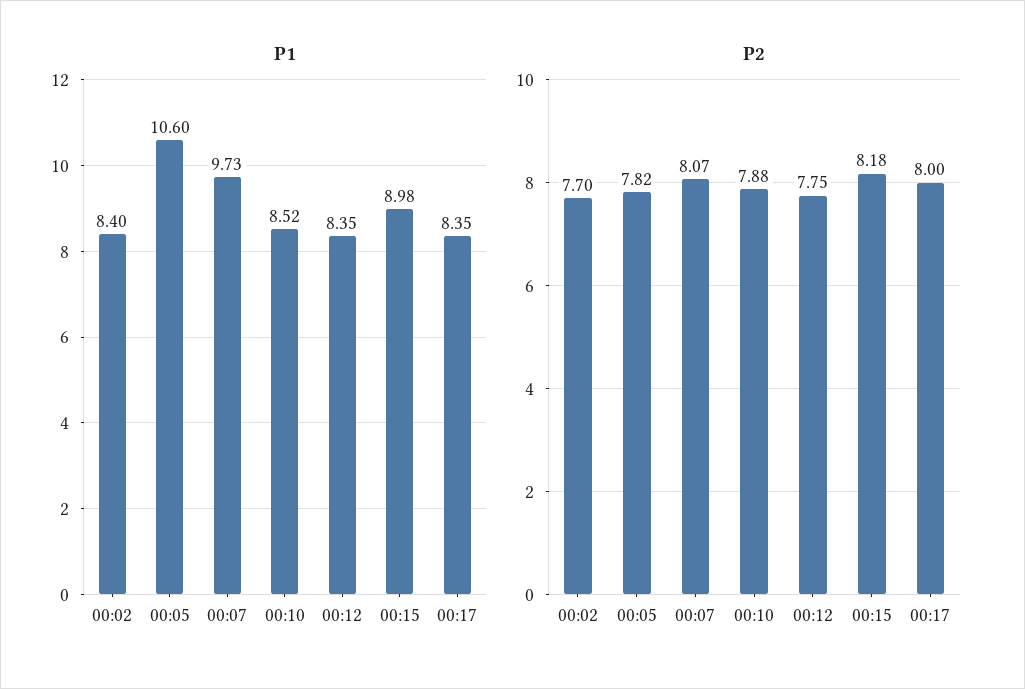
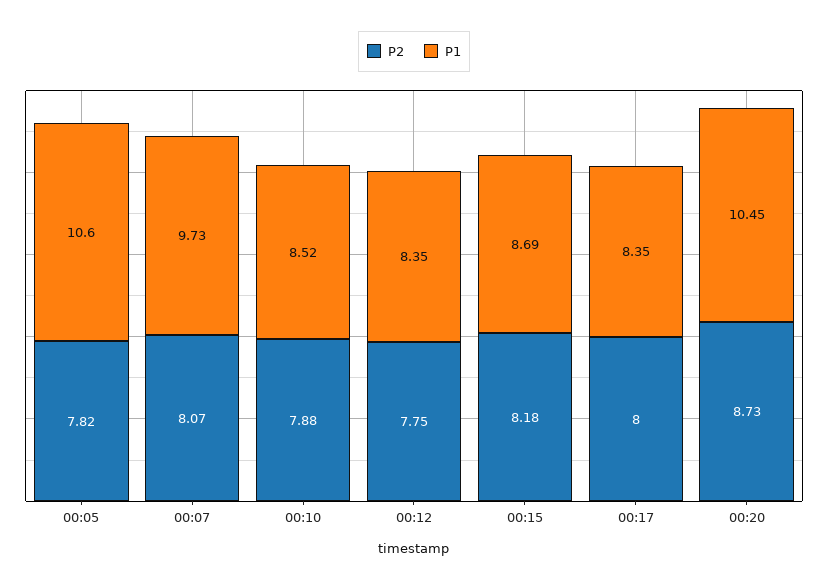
P1, 00:02: 8.4 -> none
P1, 00:15: 8.98 -> 8.69
P2, 00:02: 7.7 -> none
P2, 00:20: none -> 8.73
P1, 00:20: none -> 10.45

